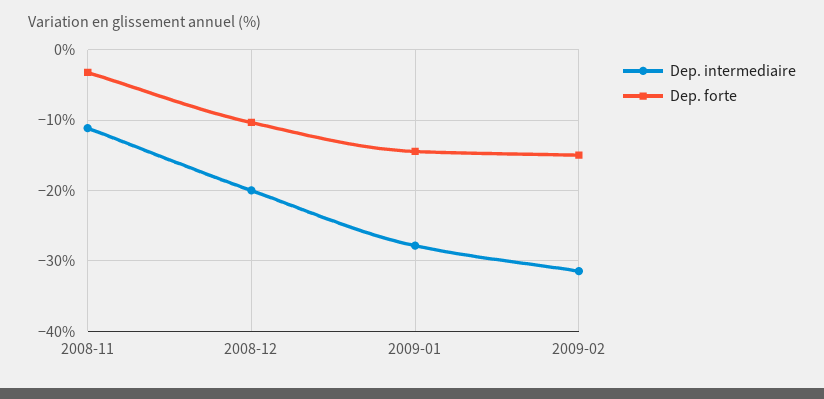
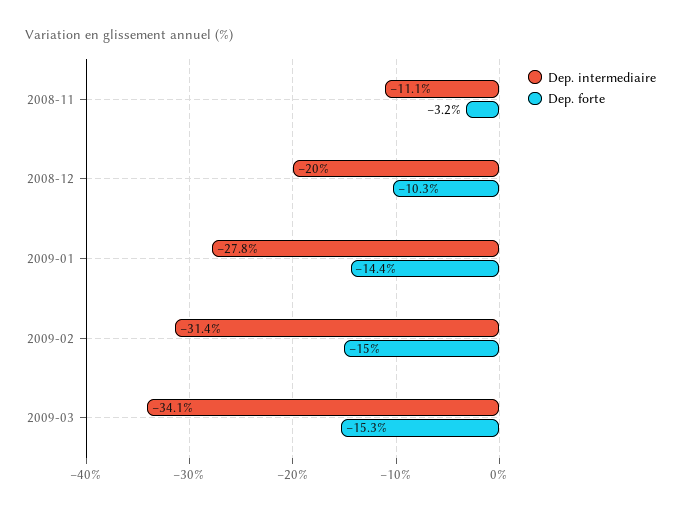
Dep. intermediaire, 2009-03: none -> -34.1
Dep. forte, 2009-03: none -> -15.3

